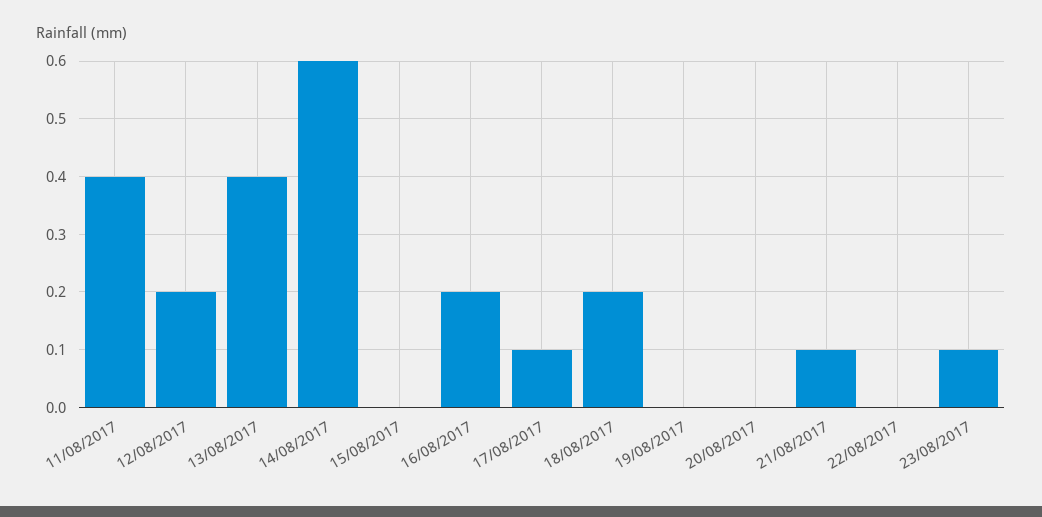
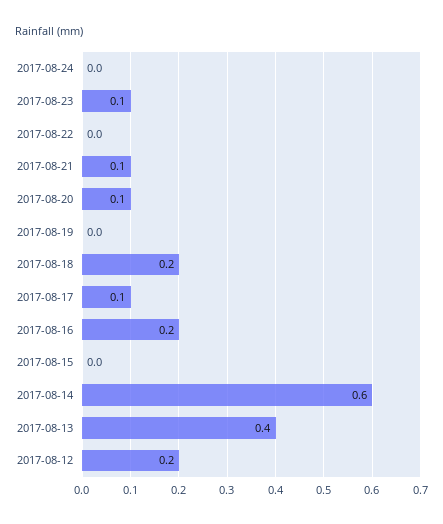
11/08/2017: 0.4 -> none
20/08/2017: 0 -> 0.1
2017-08-24: none -> 0

